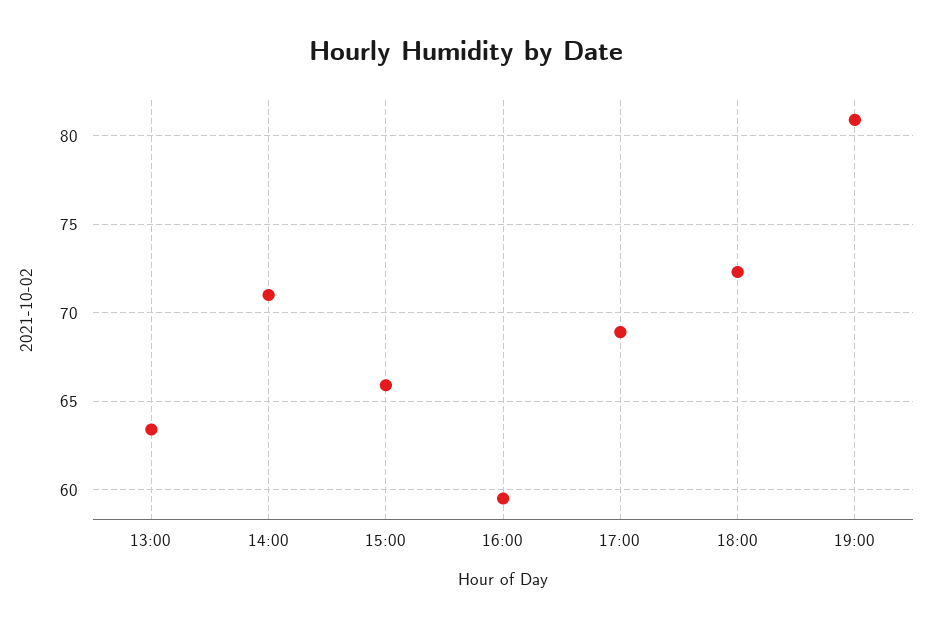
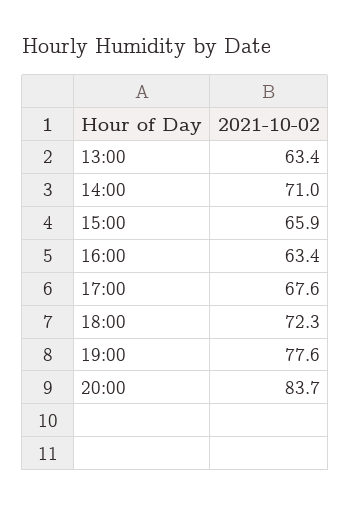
16:00: 59.5 -> 63.4
17:00: 69 -> 67.6
19:00: 81 -> 77.6
20:00: none -> 83.7

